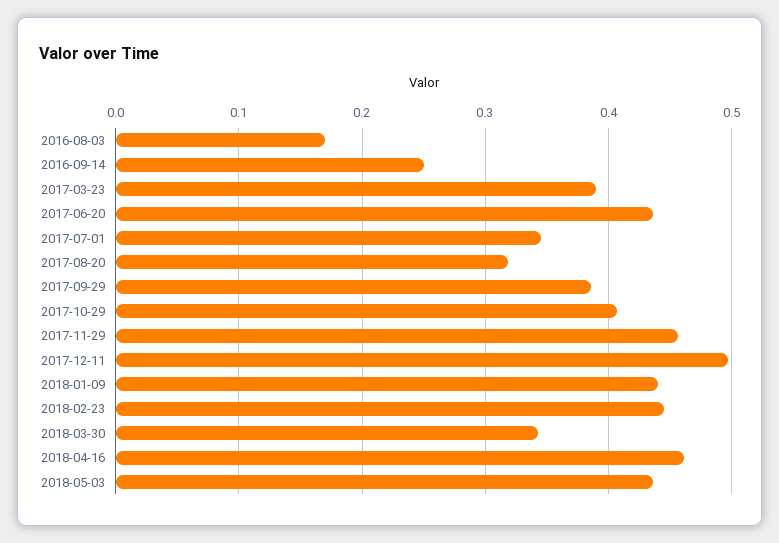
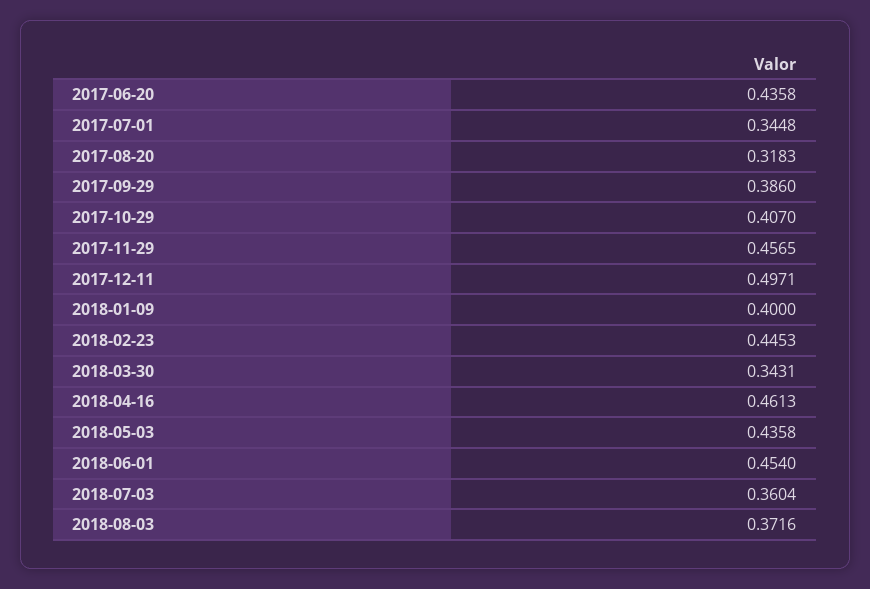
2016-08-03: 0.17 -> none
2016-09-14: 0.25 -> none
2017-03-23: 0.39 -> none
2018-01-09: 0.44 -> 0.4
2018-06-01: none -> 0.454
2018-07-03: none -> 0.3604
2018-08-03: none -> 0.3716

